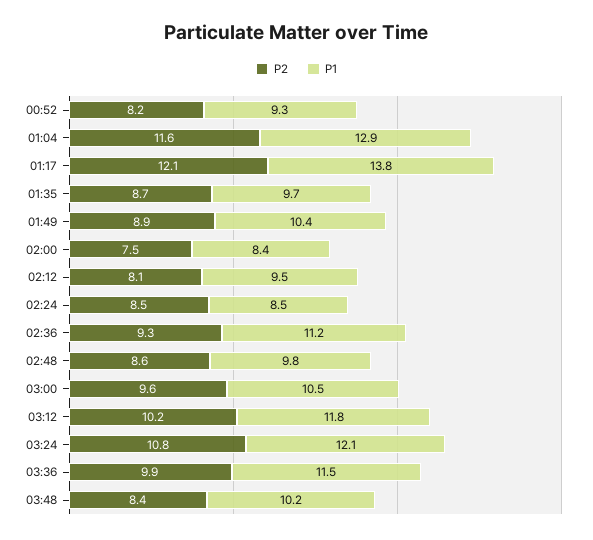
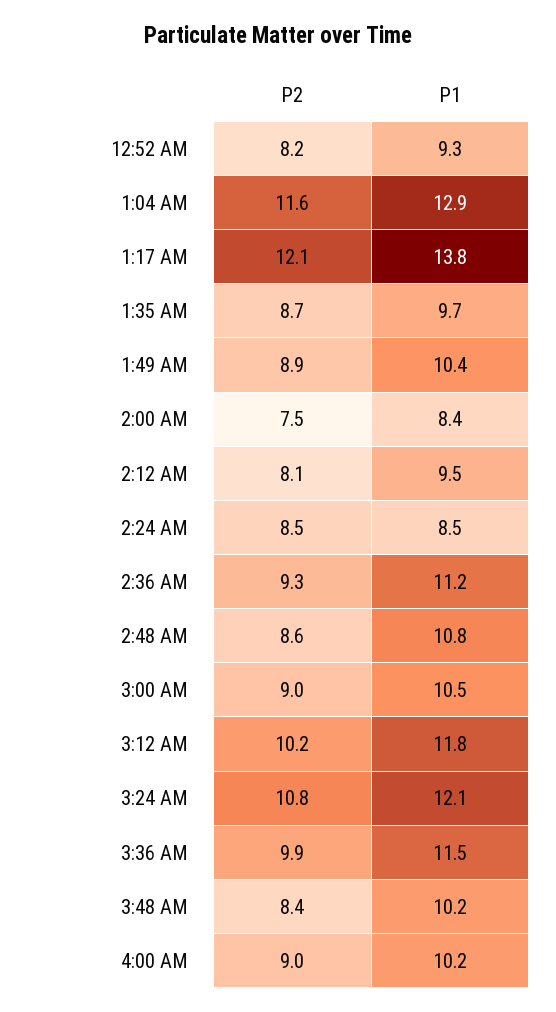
P1, 02:48: 9.8 -> 10.8
P2, 03:00: 9.6 -> 9
P2, 4:00 AM: none -> 9
P1, 4:00 AM: none -> 10.2

